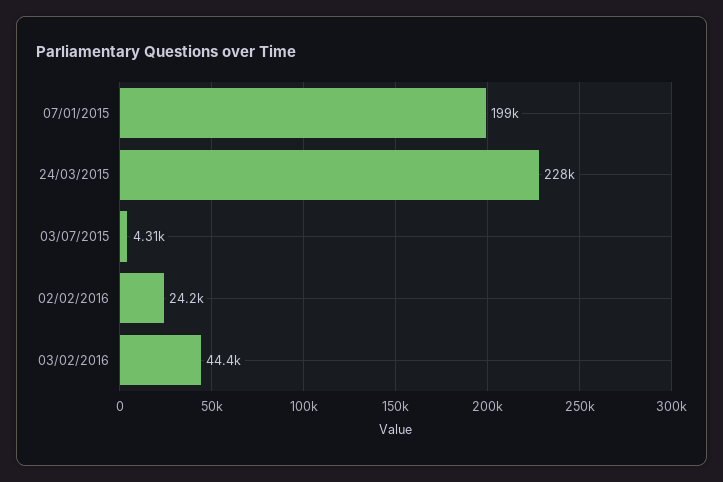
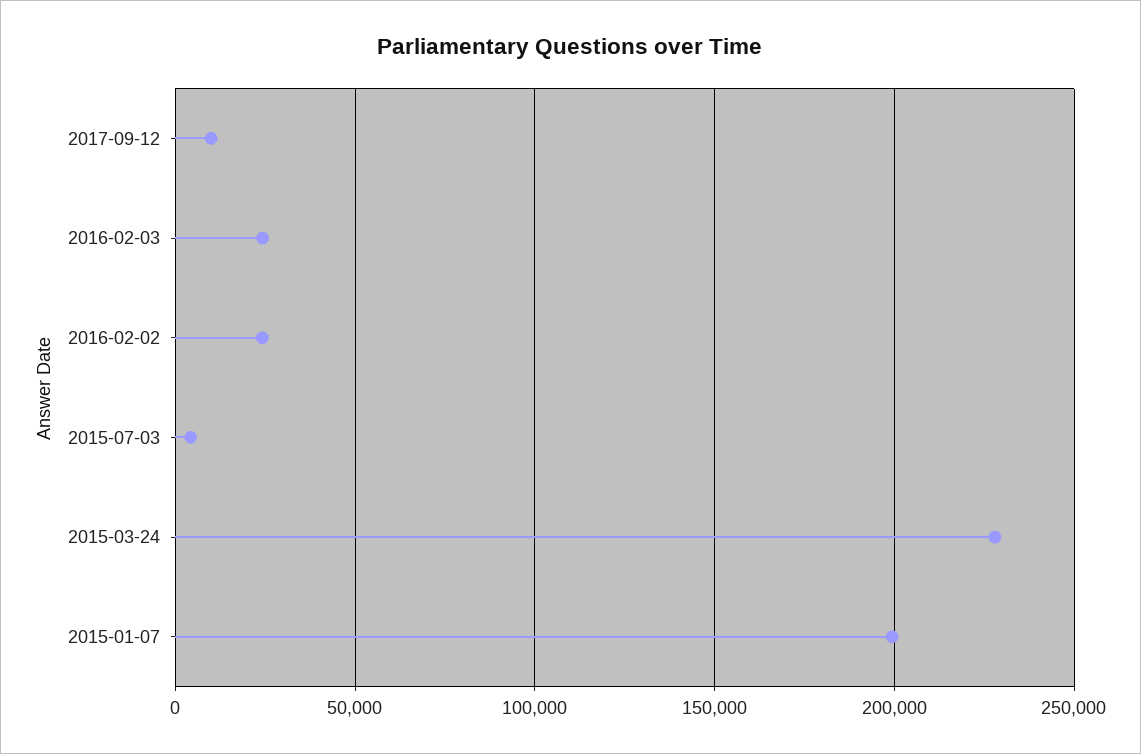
03/02/2016: 44400 -> 25000
2017-09-12: none -> 10000

